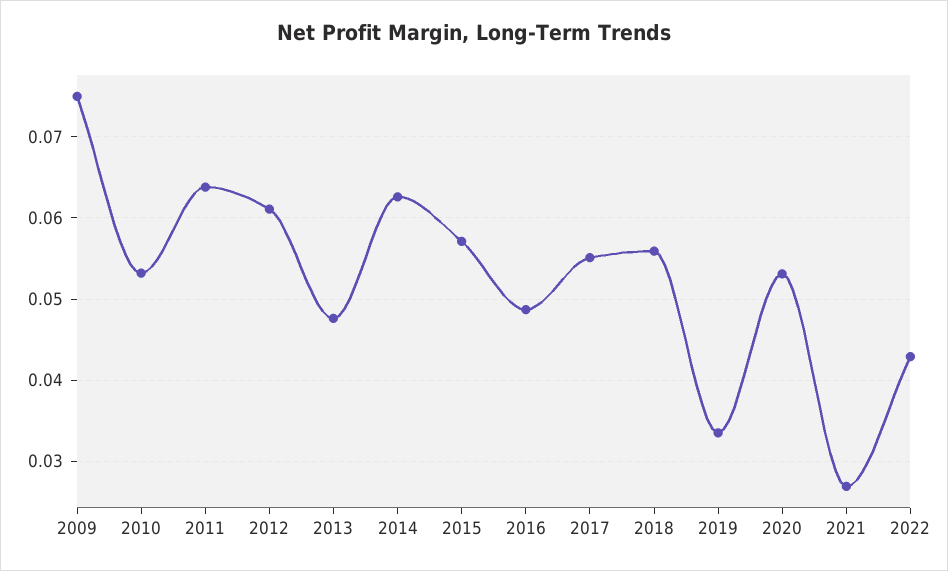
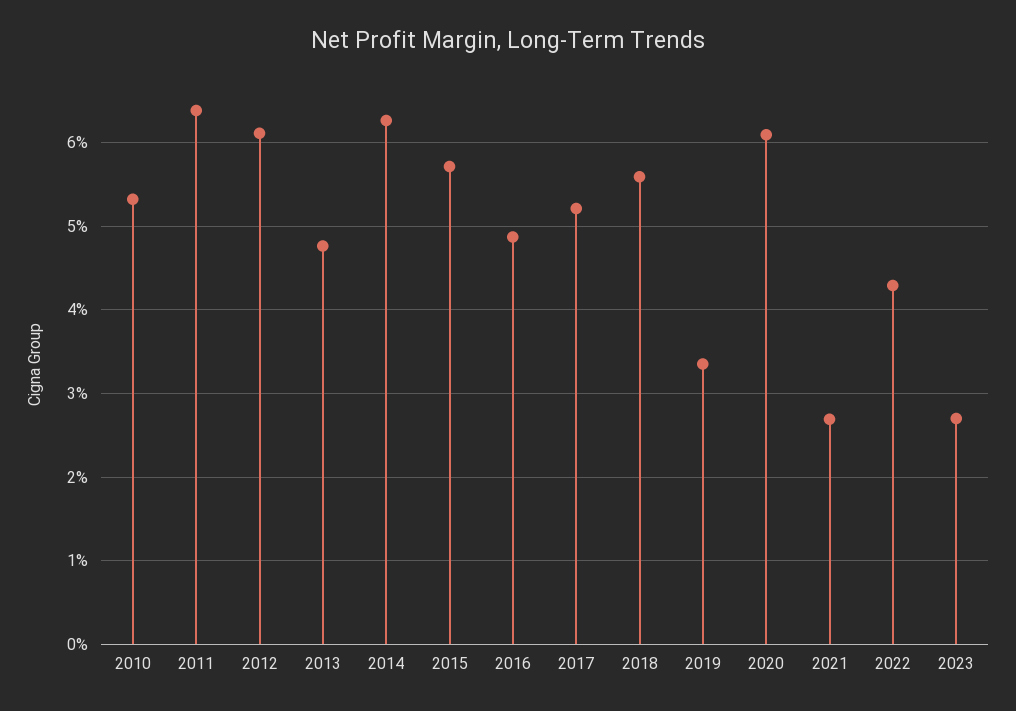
2009: 0.075 -> none
2017: 0.055 -> 0.052
2020: 0.053 -> 0.061
2023: none -> 0.027

